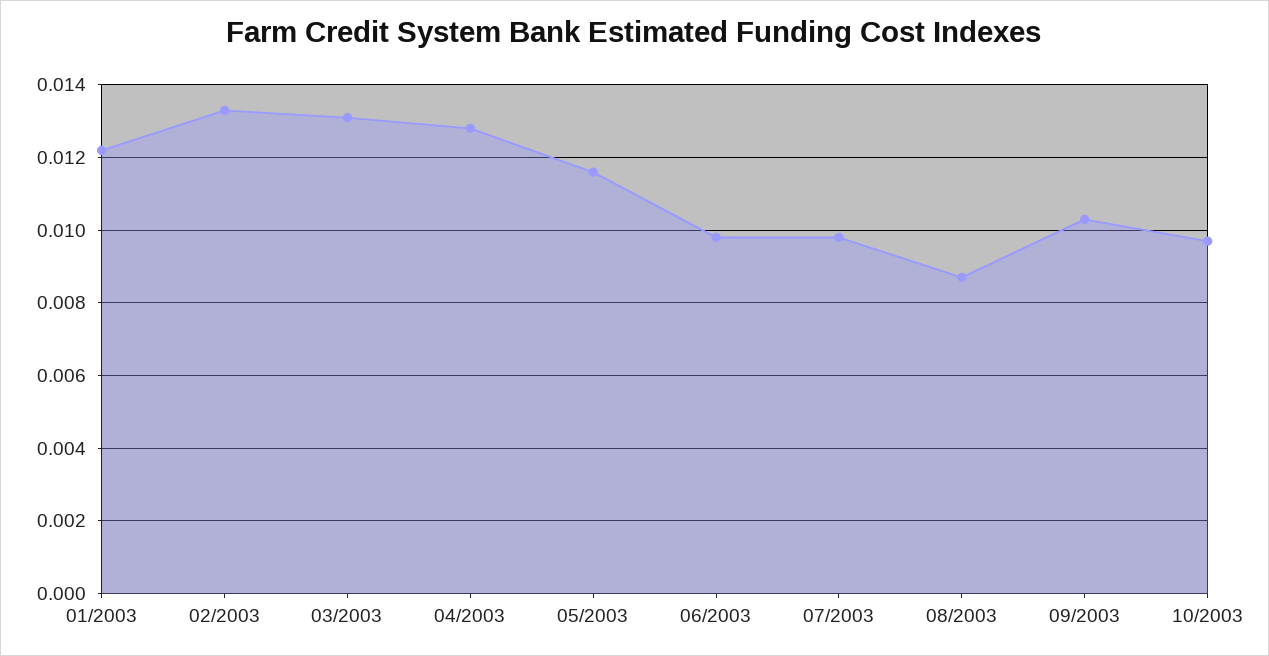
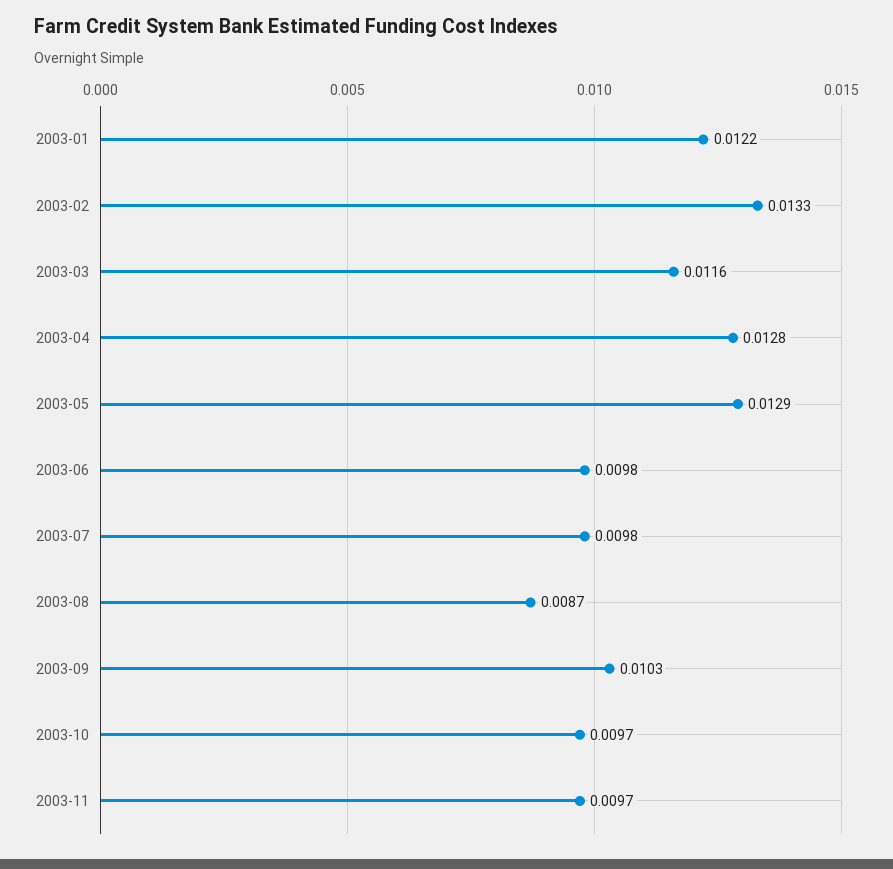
03/2003: 0.013 -> 0.0116
05/2003: 0.0115 -> 0.0129
2003-11: none -> 0.0097

